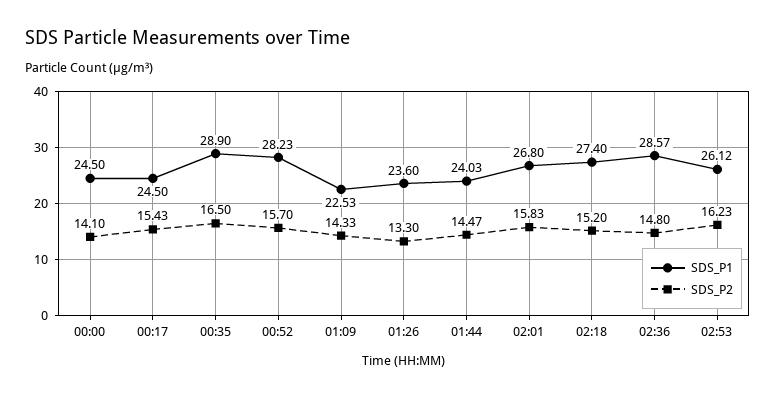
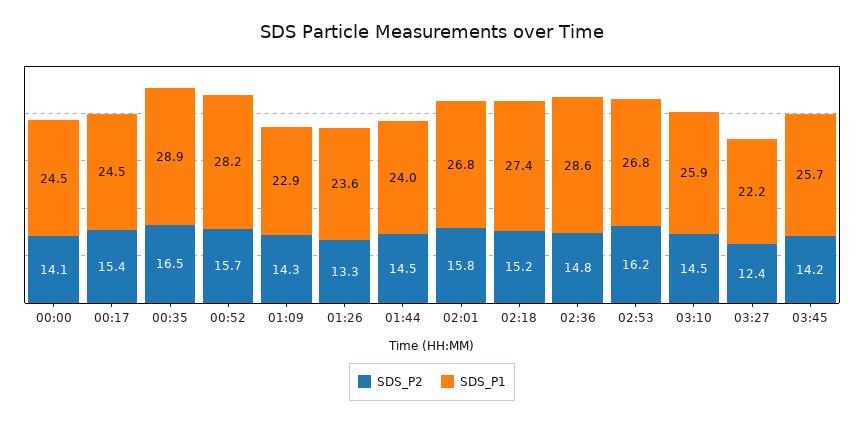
SDS_P1, 01:09: 22.53 -> 22.9
SDS_P1, 02:53: 26.12 -> 26.8
SDS_P2, 03:10: none -> 14.5
SDS_P1, 03:10: none -> 25.9
SDS_P2, 03:27: none -> 12.4
SDS_P1, 03:27: none -> 22.2
SDS_P2, 03:45: none -> 14.2
SDS_P1, 03:45: none -> 25.7

